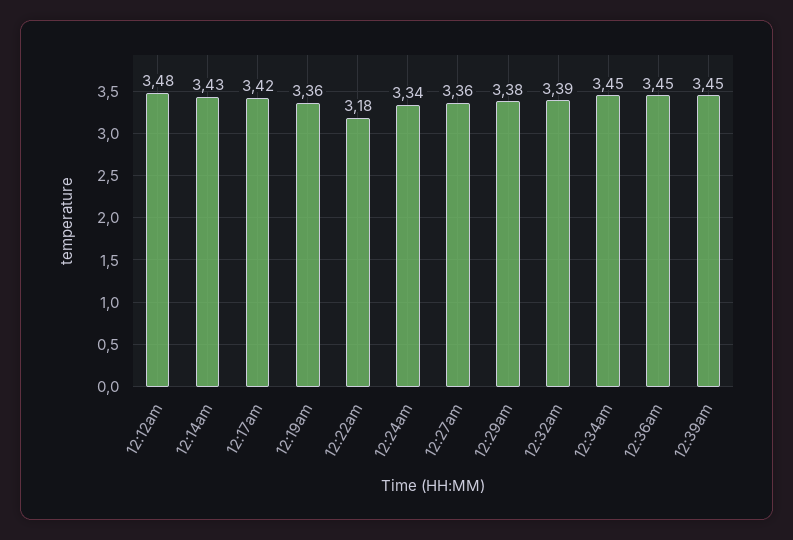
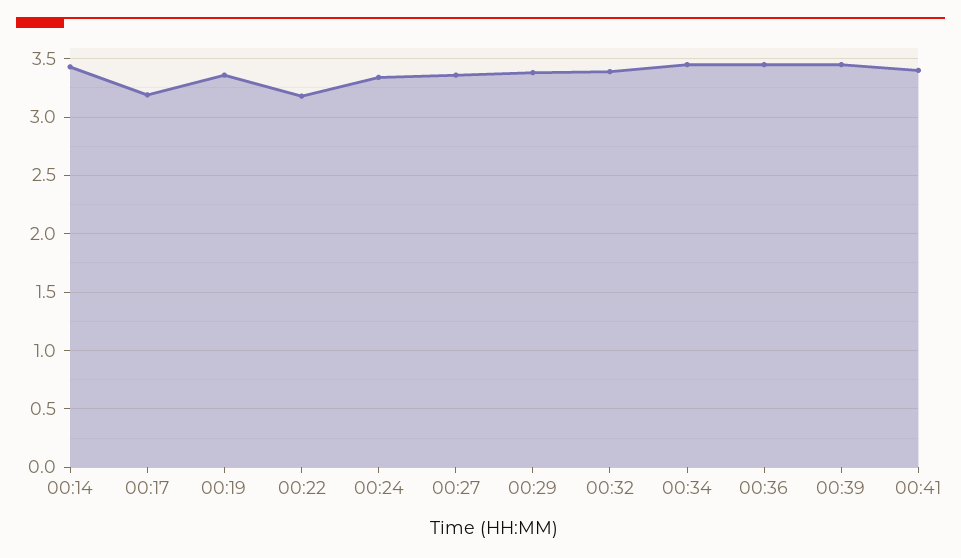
12:12am: 3.48 -> none
12:17am: 3.42 -> 3.2
00:41: none -> 3.4

